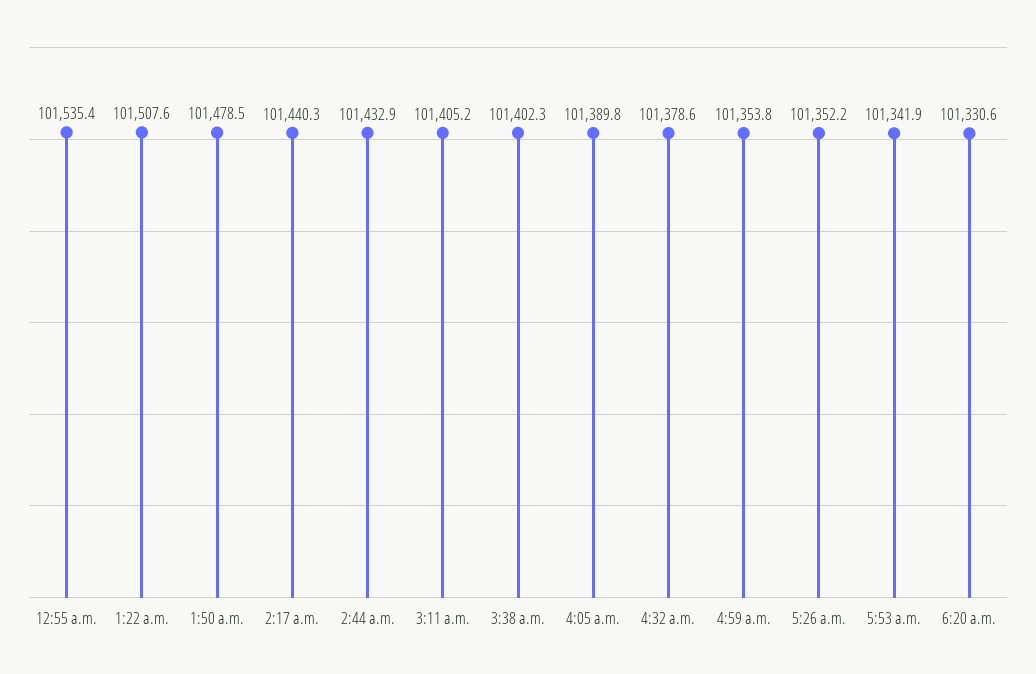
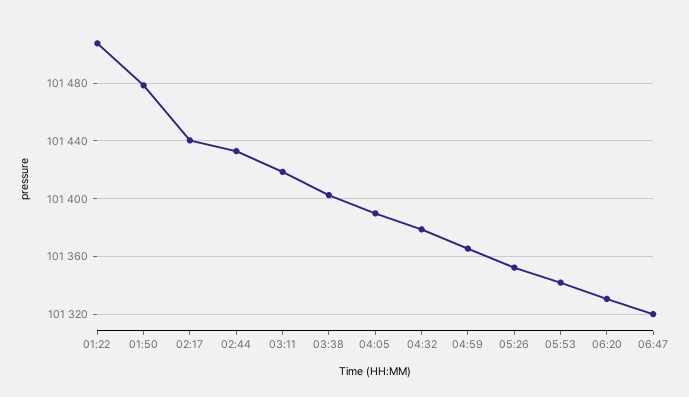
12:55 a.m.: 101535.4 -> none
3:11 a.m.: 101405.2 -> 101420
4:59 a.m.: 101353.8 -> 101365
06:47: none -> 101320

